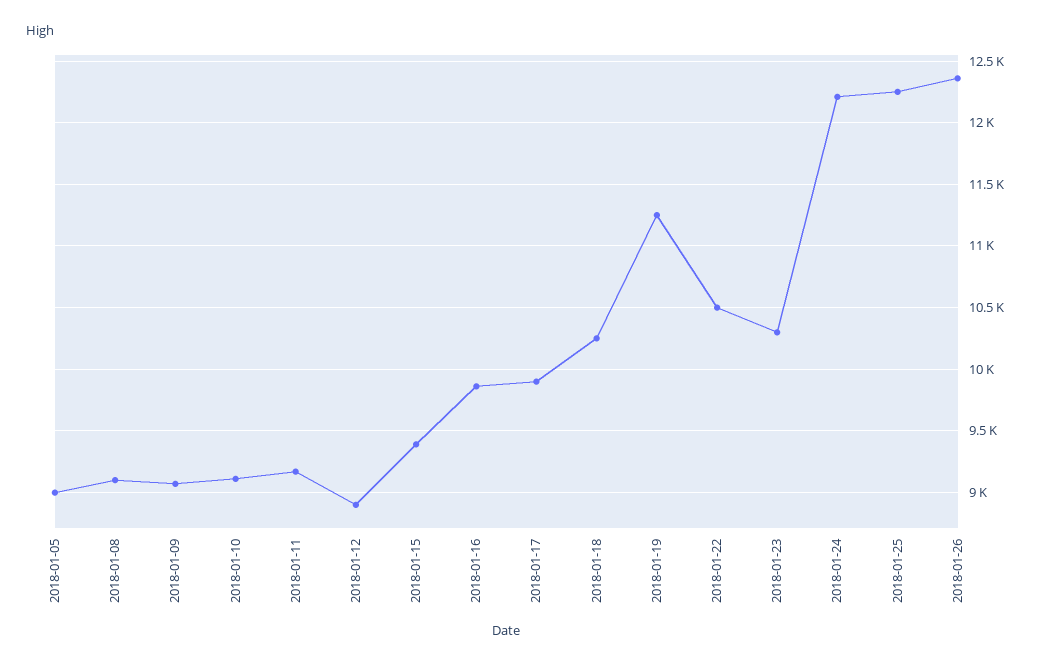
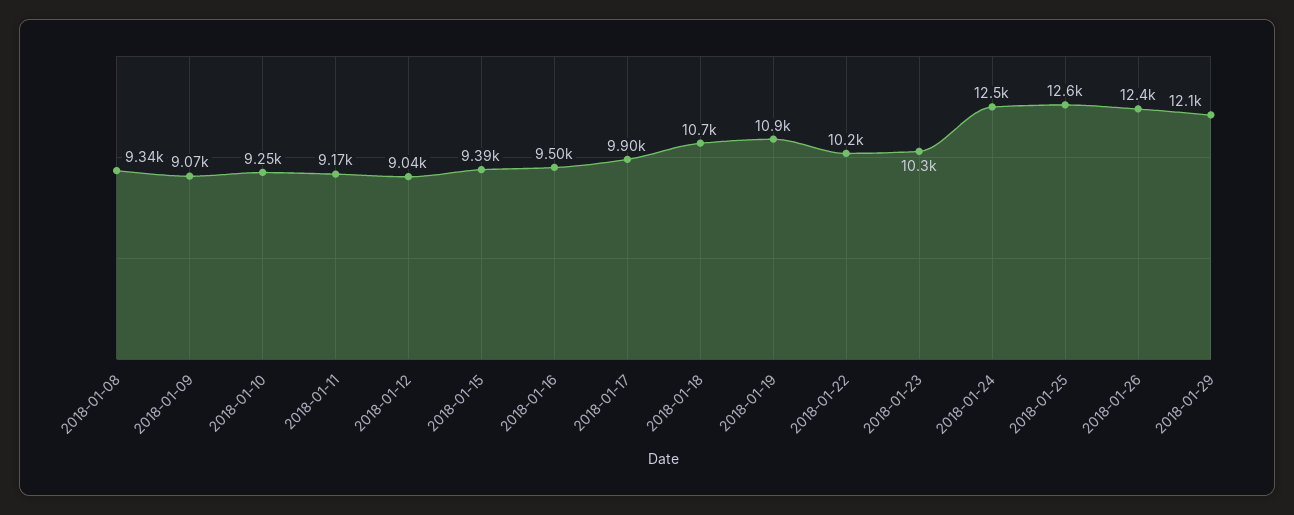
2018-01-05: 9000 -> none
2018-01-08: 9100 -> 9340
2018-01-10: 9100 -> 9250
2018-01-12: 8900 -> 9040
2018-01-16: 9850 -> 9500
2018-01-18: 10250 -> 10700
2018-01-19: 11250 -> 10900
2018-01-22: 10500 -> 10200
2018-01-24: 12200 -> 12500
2018-01-25: 12250 -> 12600
2018-01-29: none -> 12100

